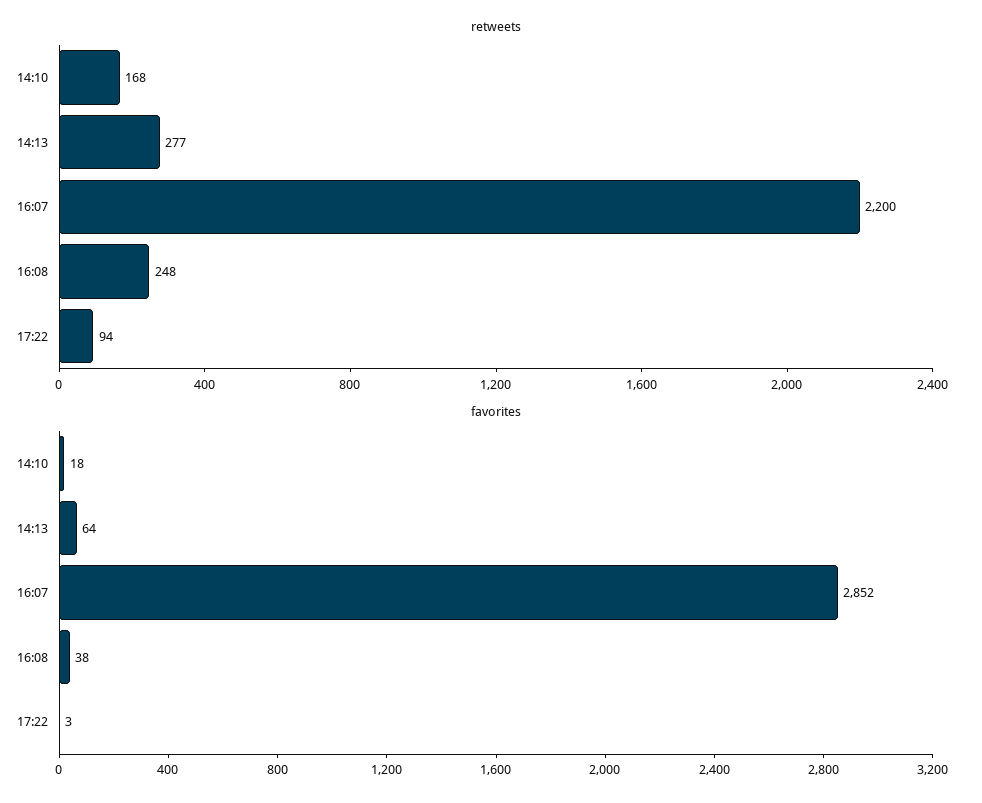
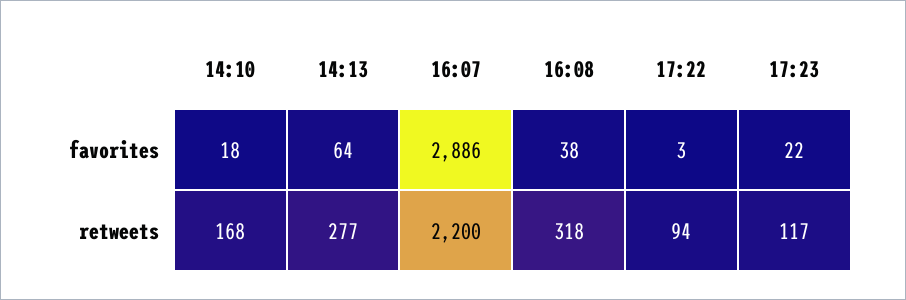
retweets, 16:08: 248 -> 318
favorites, 16:07: 2852 -> 2886
favorites, 17:23: none -> 22
retweets, 17:23: none -> 117

